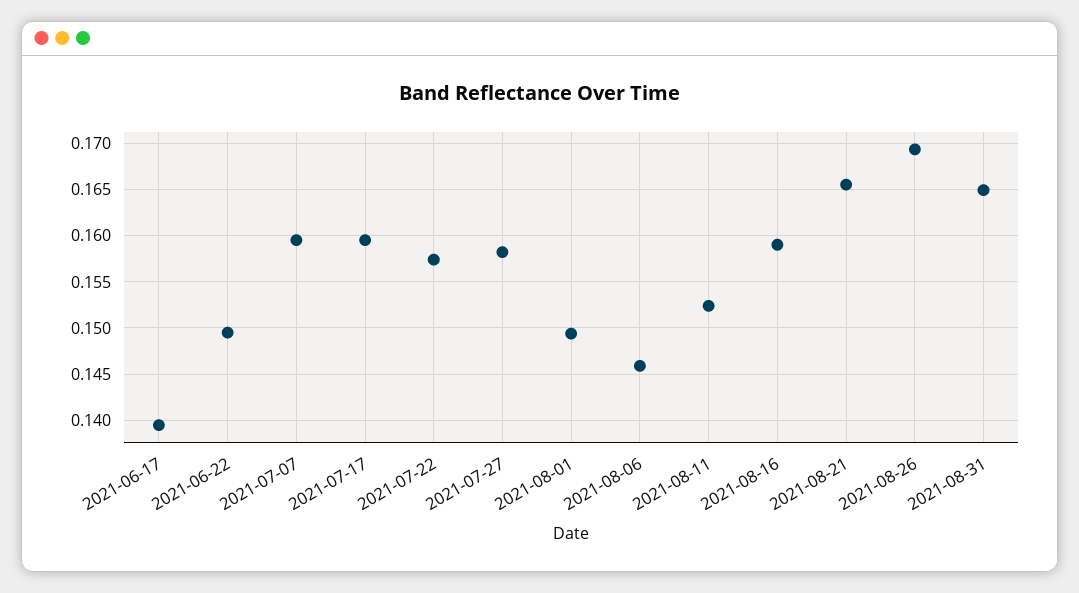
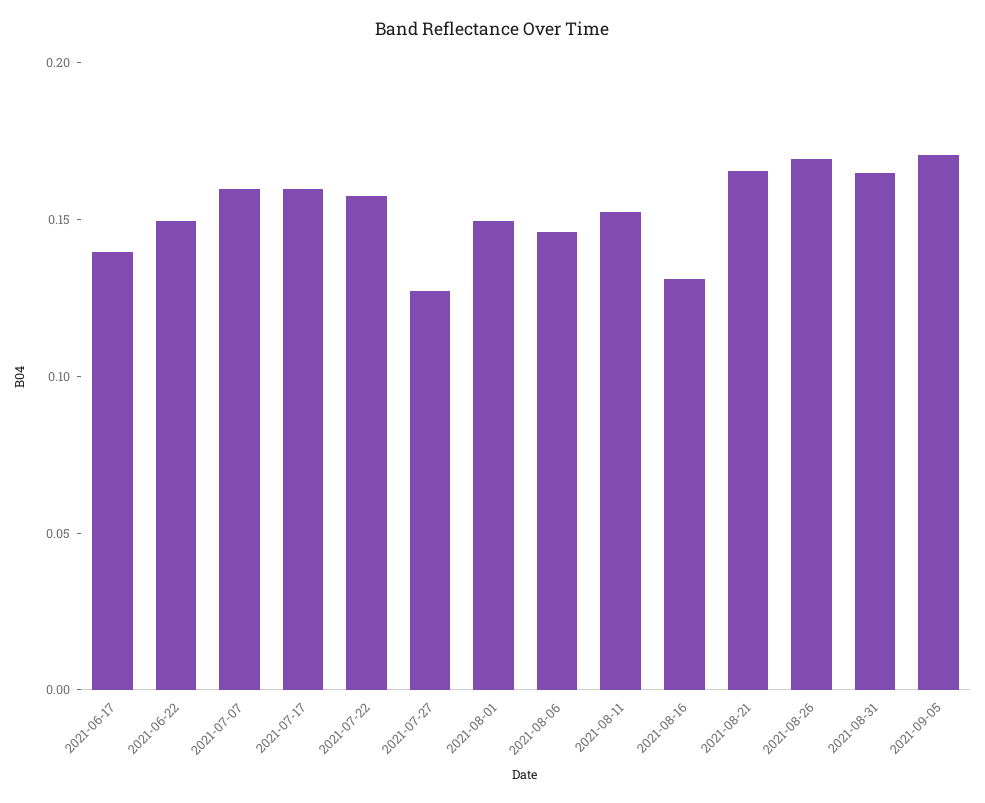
2021-07-27: 0.158 -> 0.13
2021-08-16: 0.159 -> 0.13
2021-09-05: none -> 0.17

